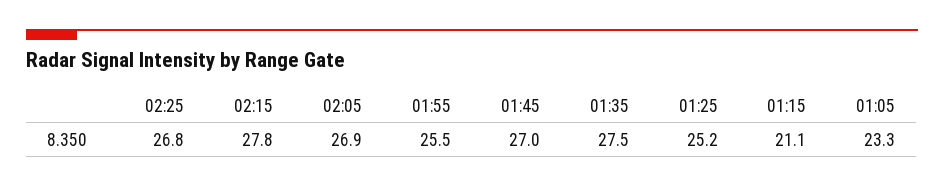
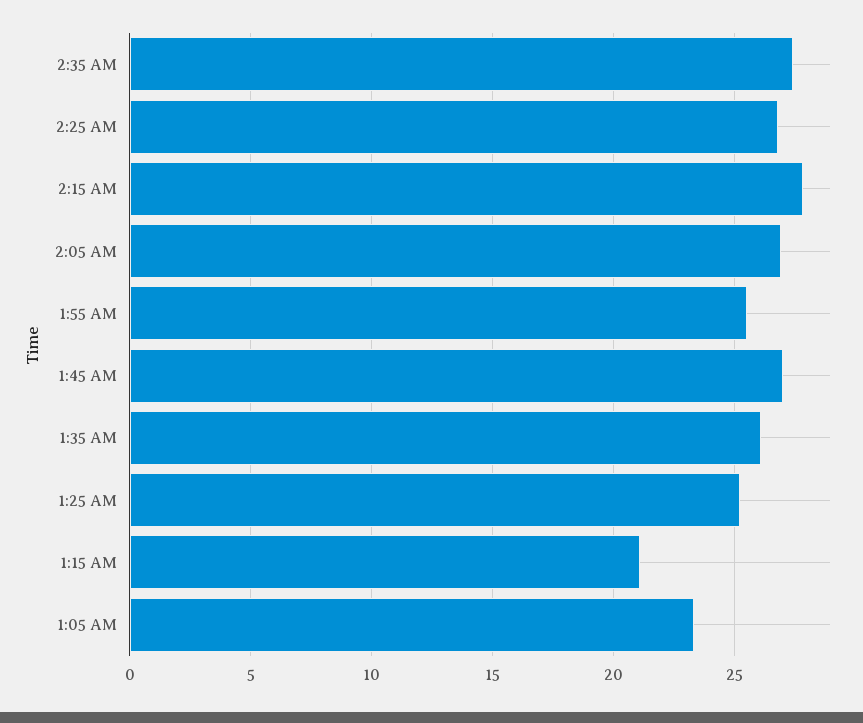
01:35: 27.5 -> 26
2:35 AM: none -> 27.5

